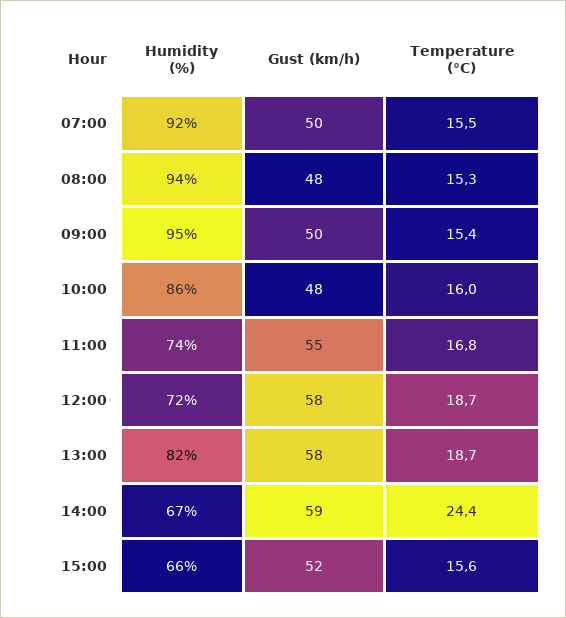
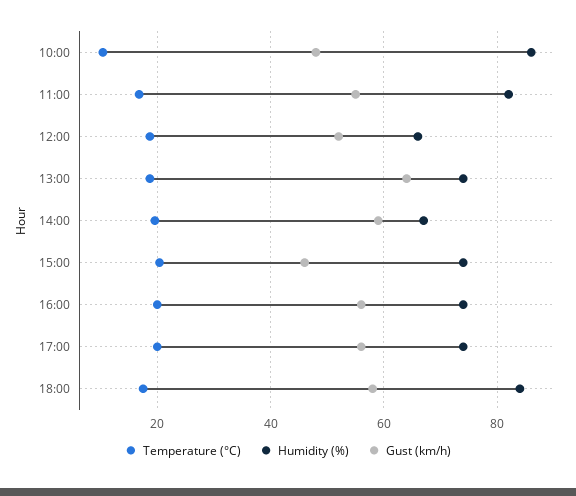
Humidity (%), 07:00: 92 -> none
Gust (km/h), 07:00: 50 -> none
Temperature (°C), 07:00: 15.5 -> none
Humidity (%), 08:00: 94 -> none
Gust (km/h), 08:00: 48 -> none
Temperature (°C), 08:00: 15.3 -> none
Humidity (%), 09:00: 95 -> none
Gust (km/h), 09:00: 50 -> none
Temperature (°C), 09:00: 15.4 -> none
Temperature (°C), 10:00: 16 -> 10
Humidity (%), 11:00: 74 -> 82
Humidity (%), 12:00: 72 -> 66
Gust (km/h), 12:00: 58 -> 52
Humidity (%), 13:00: 82 -> 74
Gust (km/h), 13:00: 58 -> 64
Temperature (°C), 14:00: 24.4 -> 20
Humidity (%), 15:00: 66 -> 74
Gust (km/h), 15:00: 52 -> 46
Temperature (°C), 15:00: 15.6 -> 20
Temperature (°C), 16:00: none -> 20
Humidity (%), 16:00: none -> 74
Gust (km/h), 16:00: none -> 56
Temperature (°C), 17:00: none -> 20
Humidity (%), 17:00: none -> 74
Gust (km/h), 17:00: none -> 56
Temperature (°C), 18:00: none -> 18
Humidity (%), 18:00: none -> 84
Gust (km/h), 18:00: none -> 58

